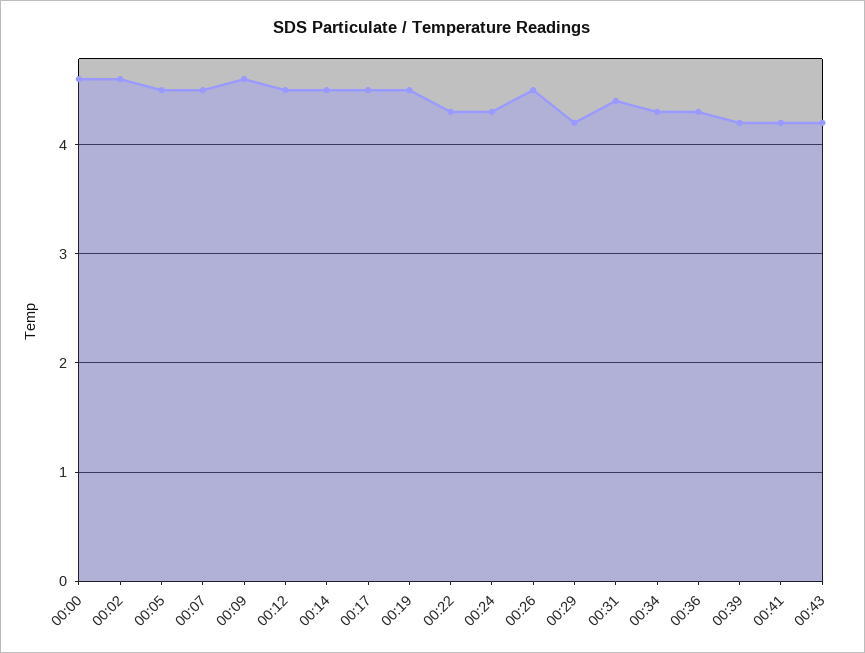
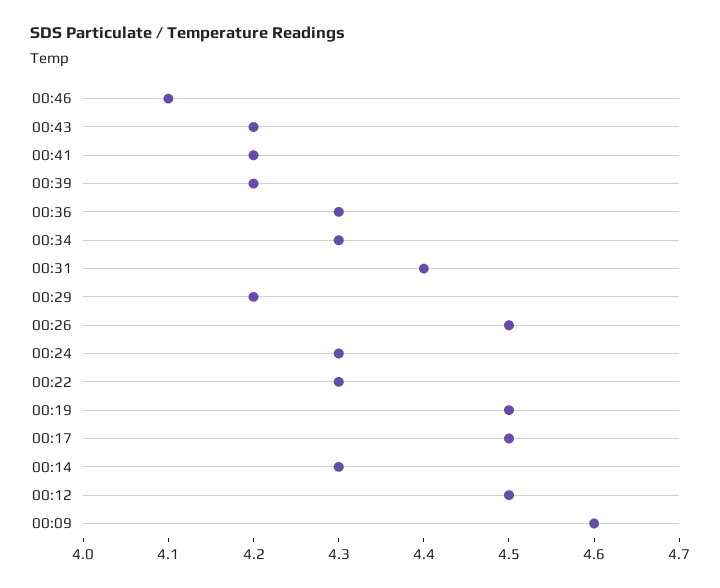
00:00: 4.6 -> none
00:02: 4.6 -> none
00:05: 4.5 -> none
00:07: 4.5 -> none
00:14: 4.5 -> 4.3
00:46: none -> 4.1

